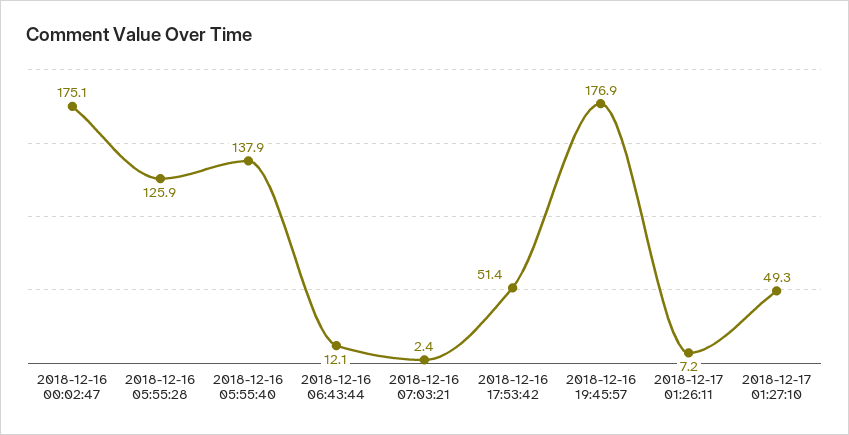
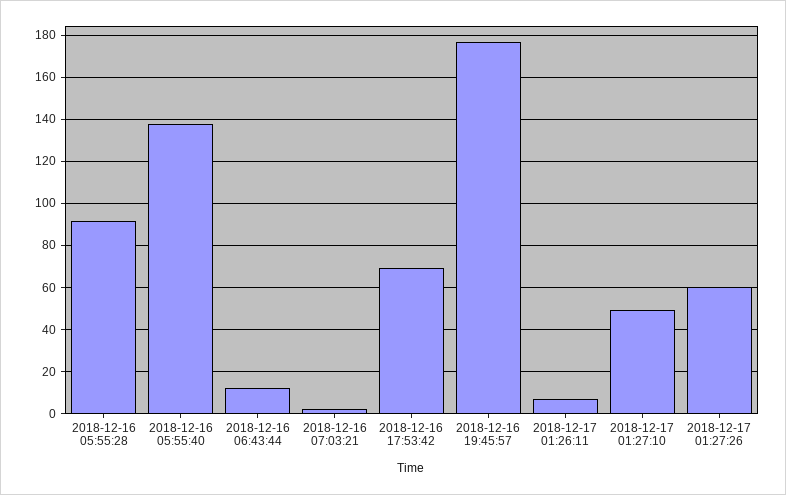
2018-12-16 00:02:47: 175.1 -> none
2018-12-16 05:55:28: 125.9 -> 90
2018-12-16 17:53:42: 51.4 -> 70
2018-12-17 01:27:26: none -> 60

